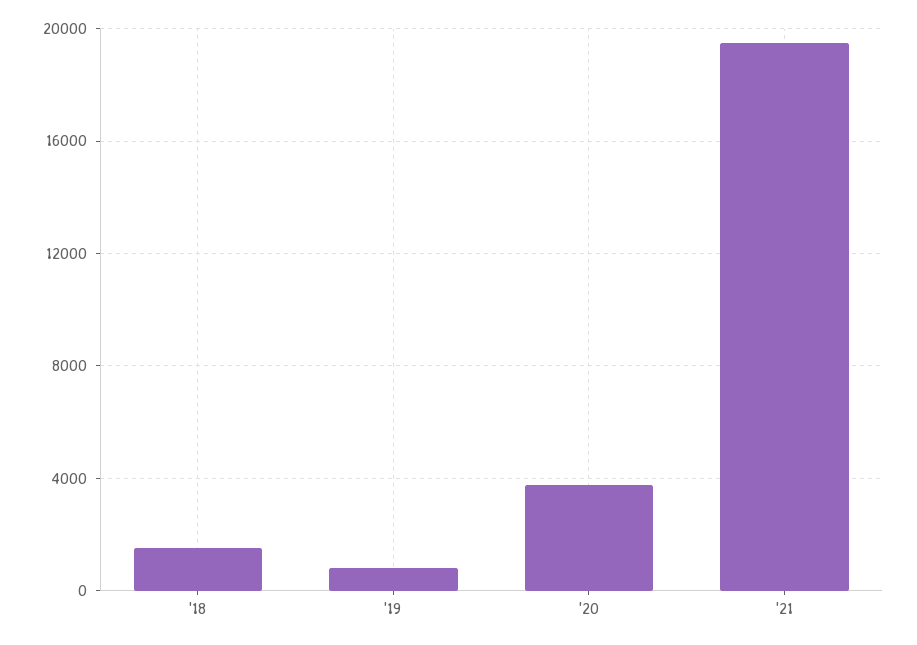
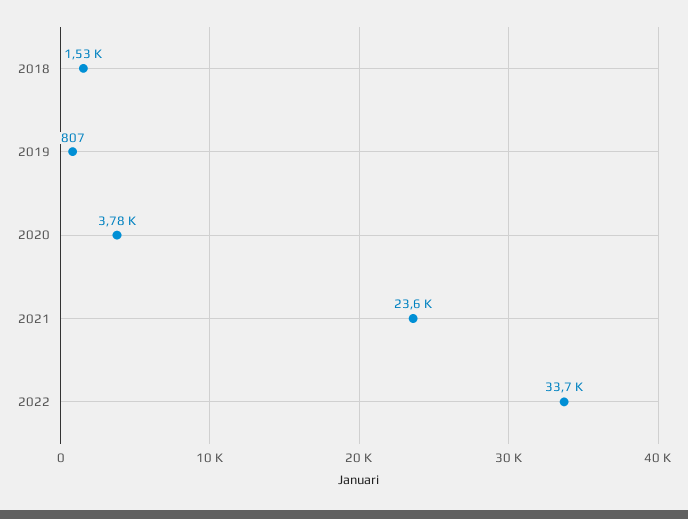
'21: 19500 -> 23600
2022: none -> 33700

